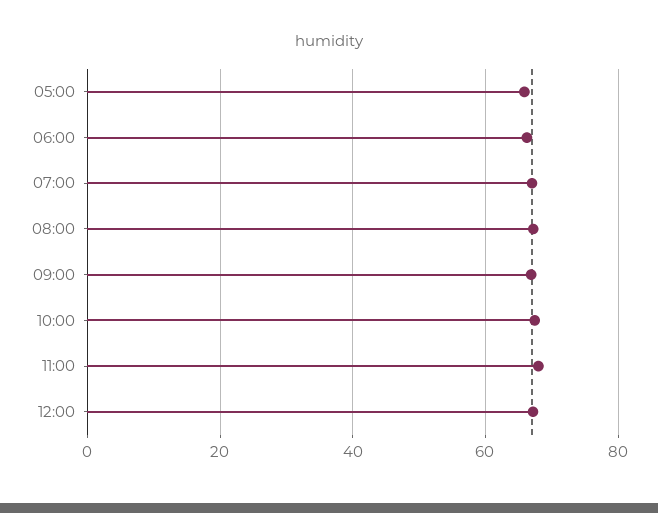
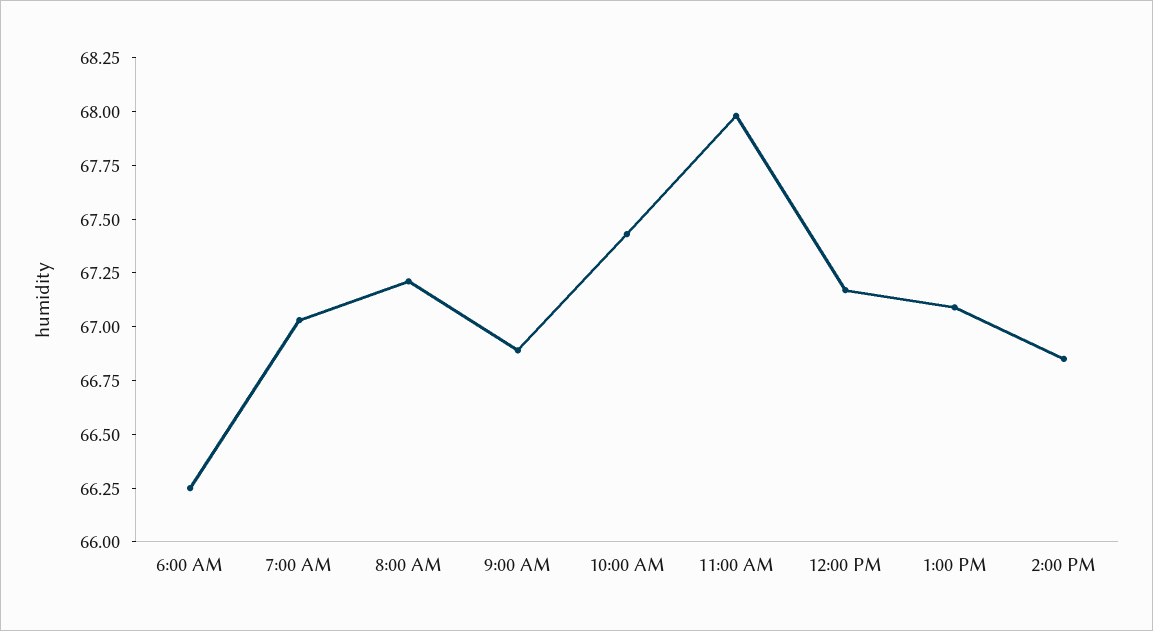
05:00: 66 -> none
1:00 PM: none -> 67.1
2:00 PM: none -> 66.85

